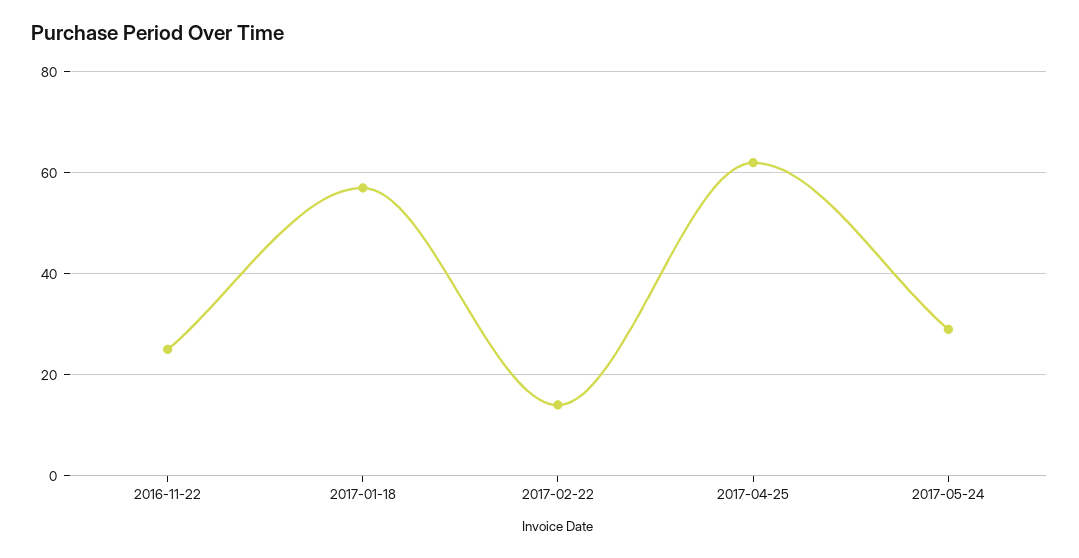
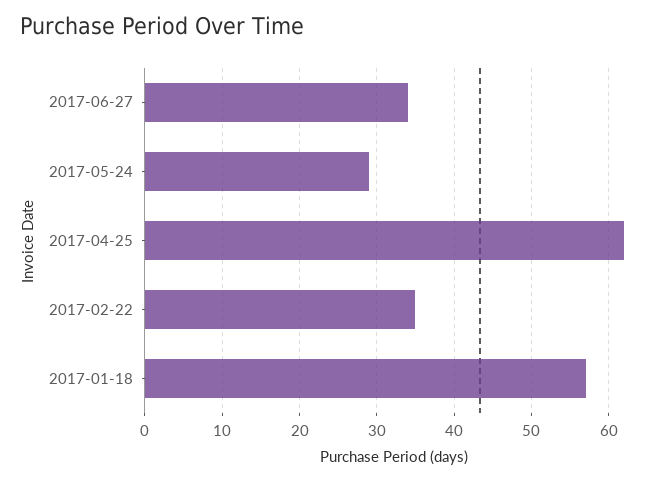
2016-11-22: 25 -> none
2017-02-22: 15 -> 35
2017-06-27: none -> 34

